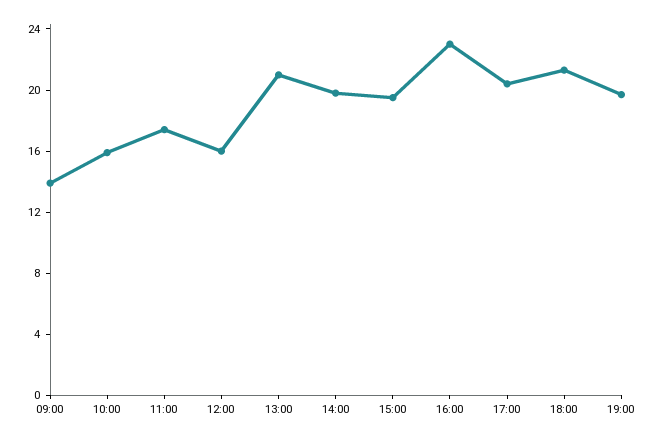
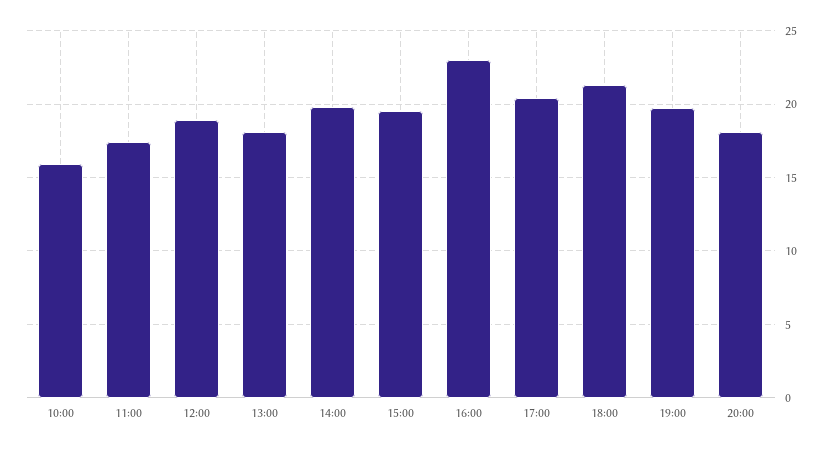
09:00: 14 -> none
12:00: 16 -> 19
13:00: 21 -> 18
20:00: none -> 18

